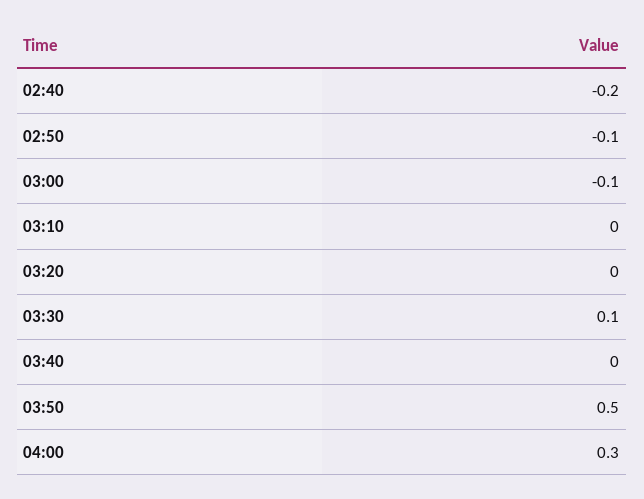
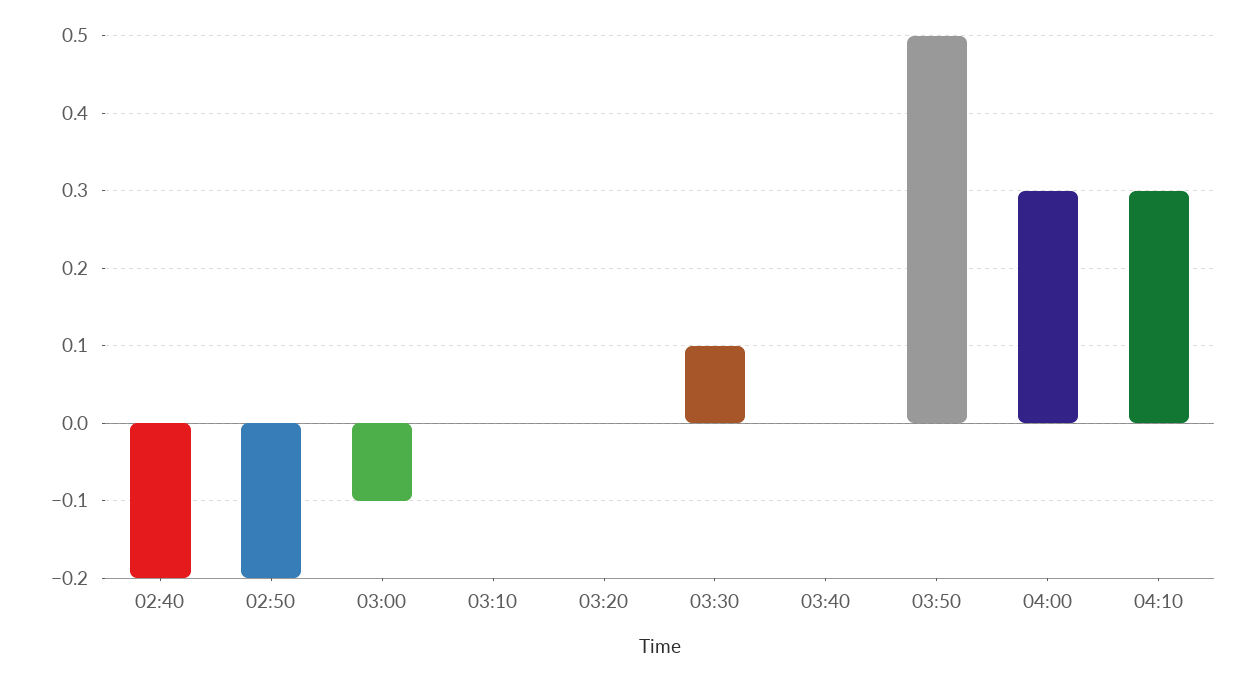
02:50: -0.1 -> -0.2
04:10: none -> 0.3

